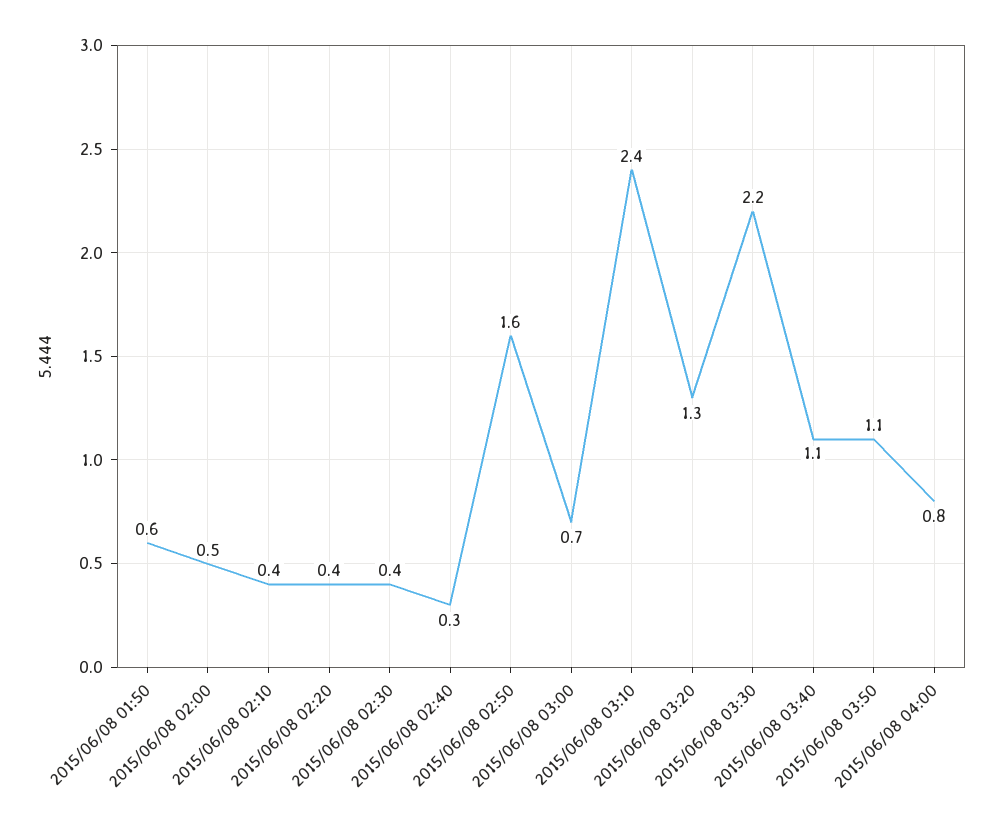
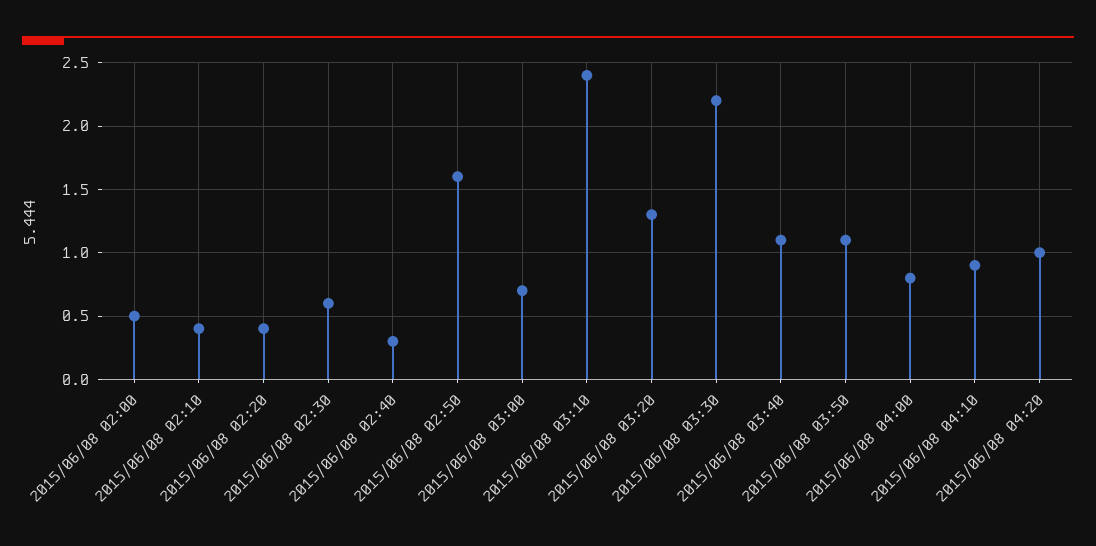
2015/06/08 01:50: 0.6 -> none
2015/06/08 02:30: 0.4 -> 0.6
2015/06/08 04:10: none -> 0.9
2015/06/08 04:20: none -> 1

